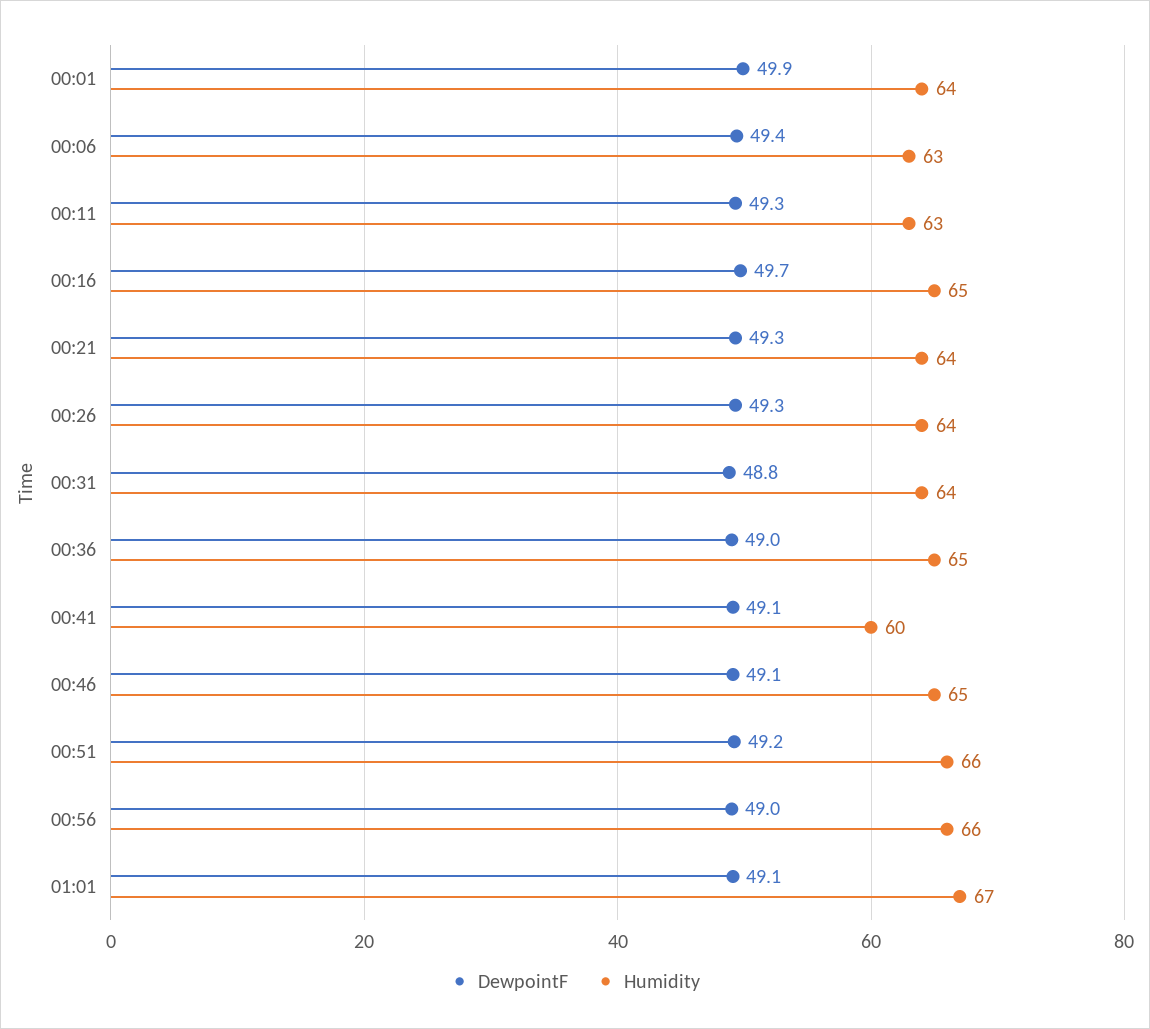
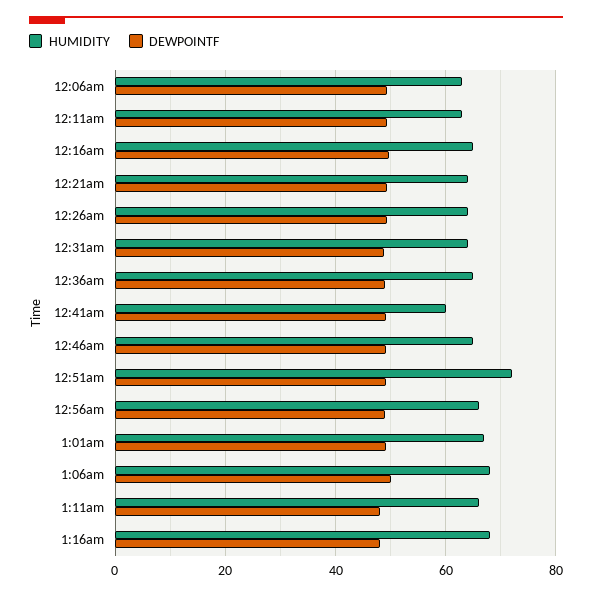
DewpointF, 00:01: 49.9 -> none
Humidity, 00:01: 64 -> none
Humidity, 00:51: 66 -> 72
Humidity, 1:06am: none -> 68
DewpointF, 1:06am: none -> 50
Humidity, 1:11am: none -> 66
DewpointF, 1:11am: none -> 48
Humidity, 1:16am: none -> 68
DewpointF, 1:16am: none -> 48

